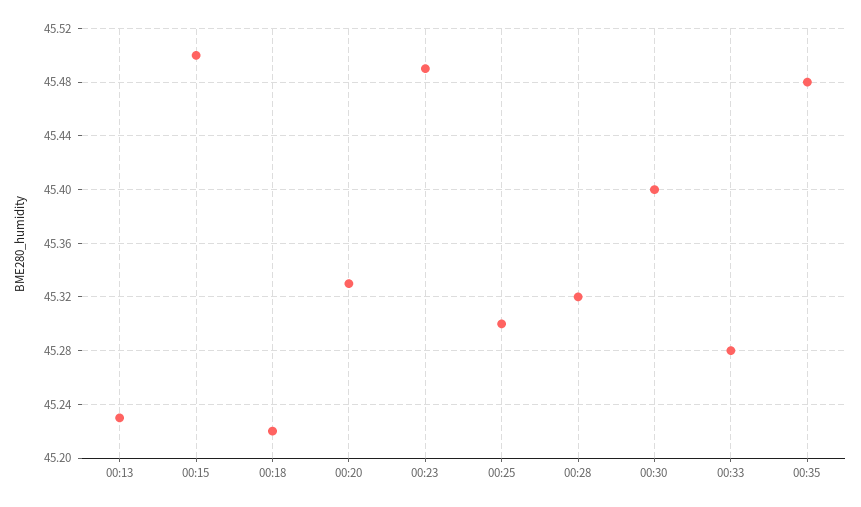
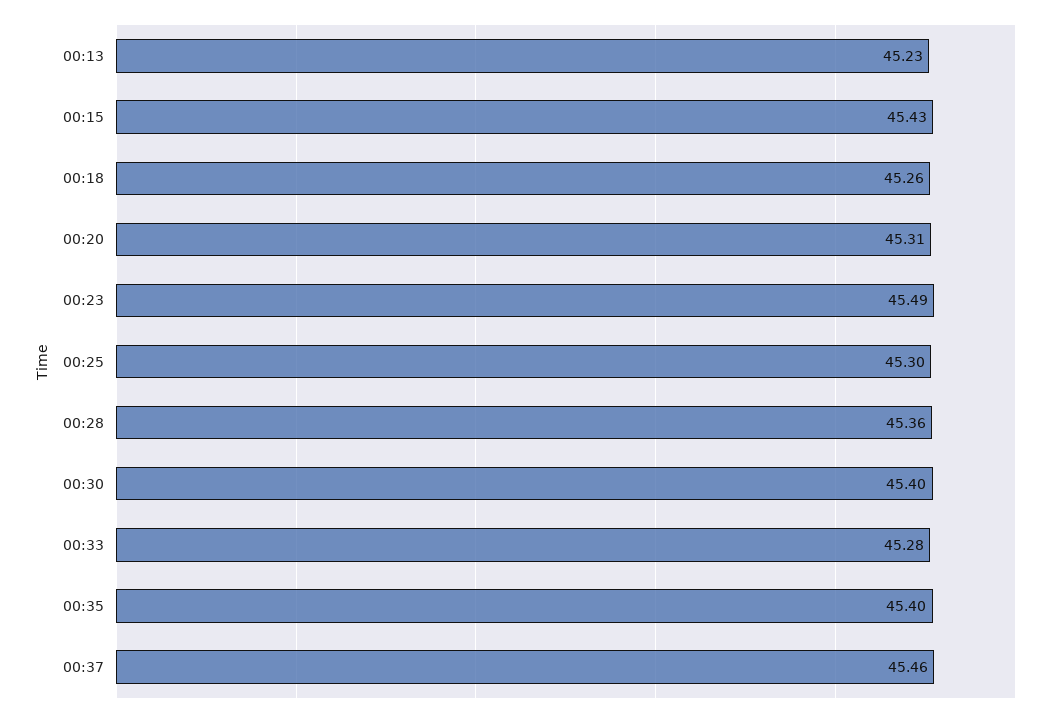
00:15: 45.5 -> 45.43
00:18: 45.22 -> 45.26
00:20: 45.33 -> 45.31
00:28: 45.32 -> 45.36
00:35: 45.48 -> 45.4
00:37: none -> 45.46

